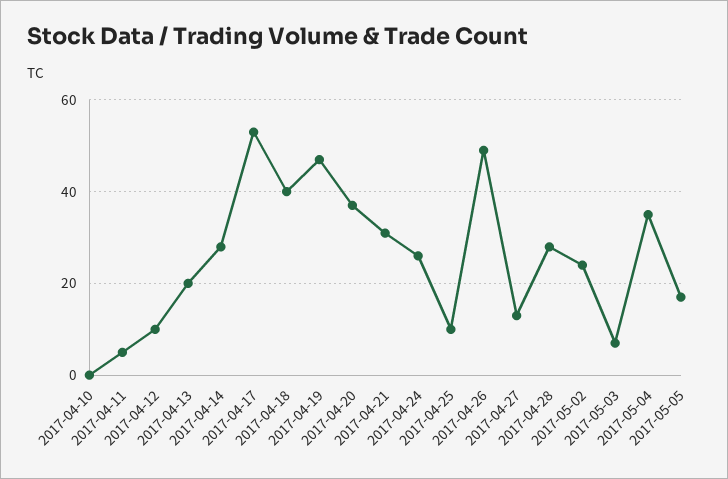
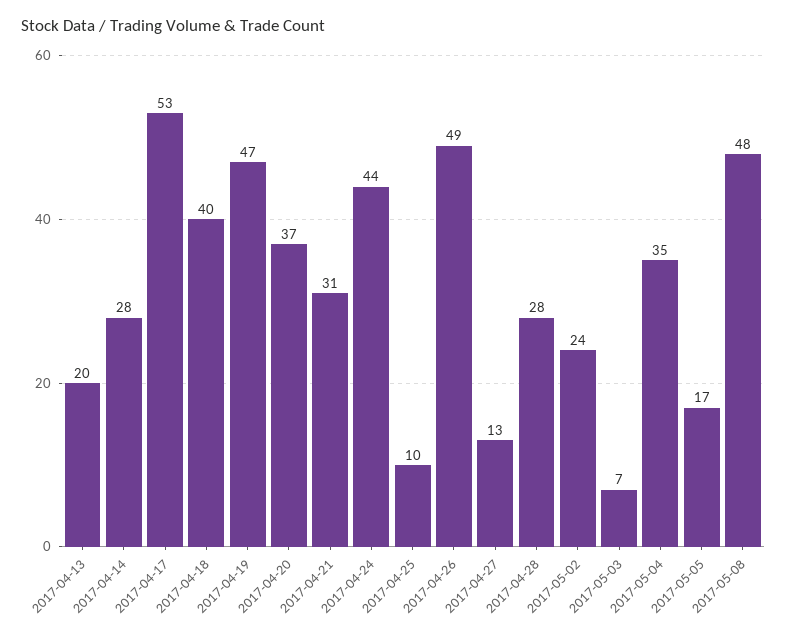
2017-04-10: 0 -> none
2017-04-11: 5 -> none
2017-04-12: 10 -> none
2017-04-24: 25 -> 44
2017-05-08: none -> 48

